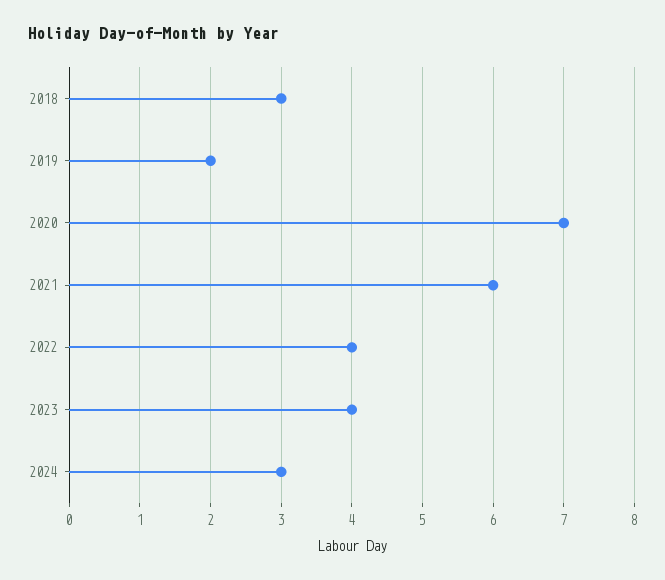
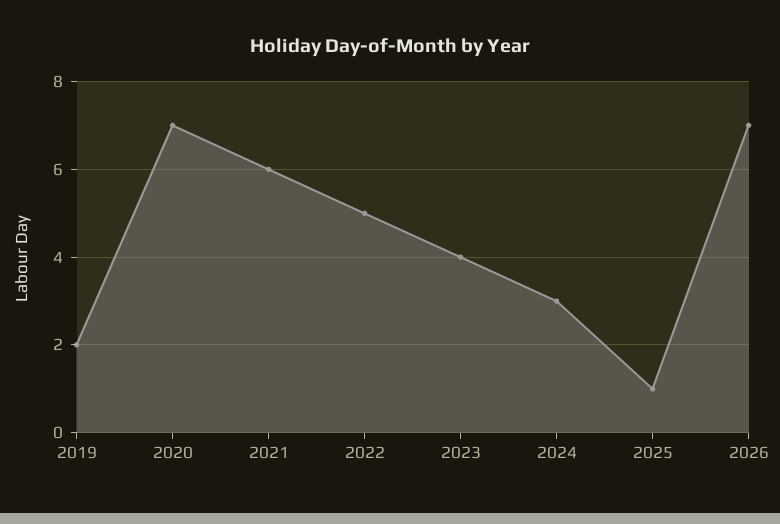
2018: 3 -> none
2022: 4 -> 5
2025: none -> 1
2026: none -> 7

